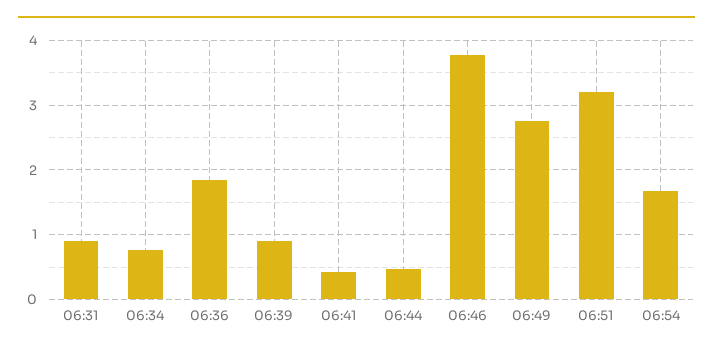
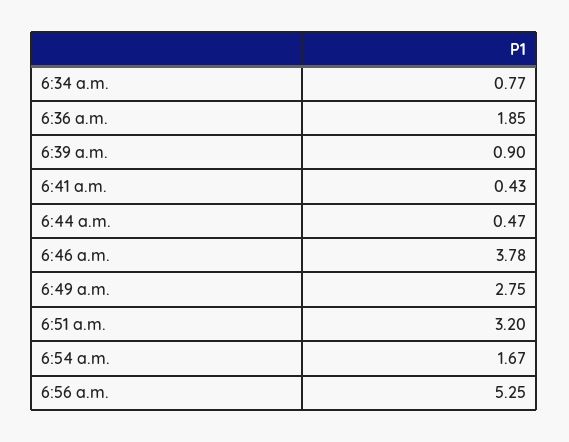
06:31: 0.9 -> none
6:56 a.m.: none -> 5.25

